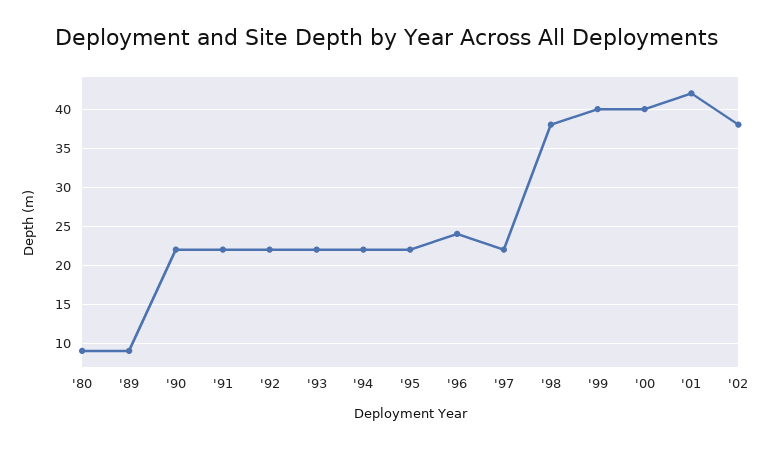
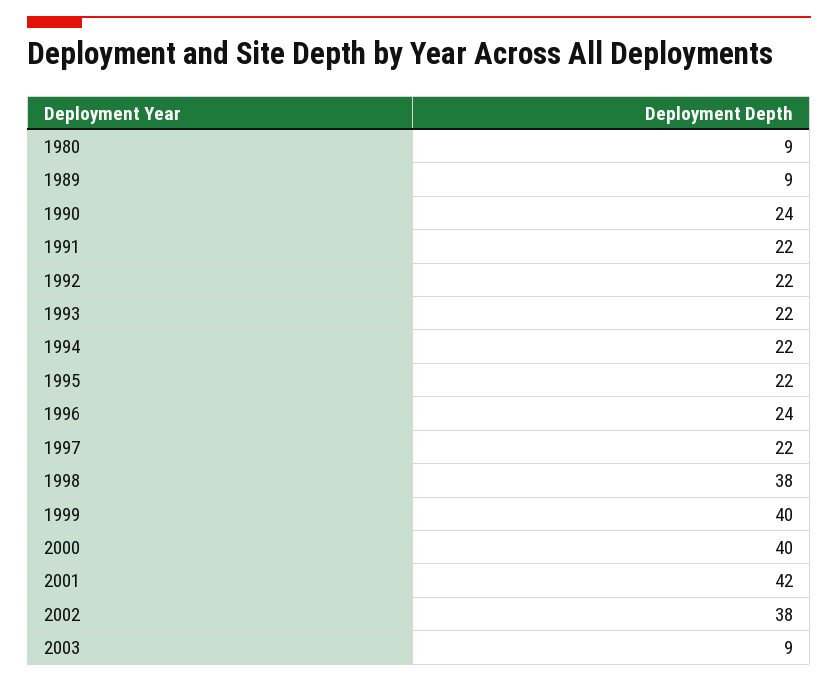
'90: 22 -> 24
2003: none -> 9

